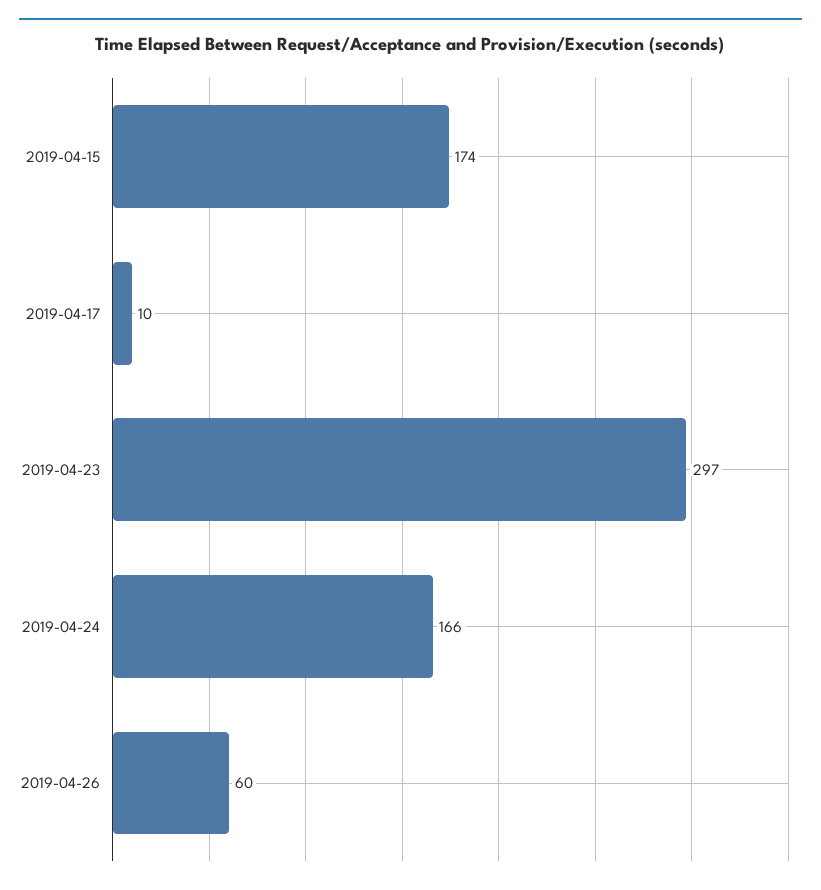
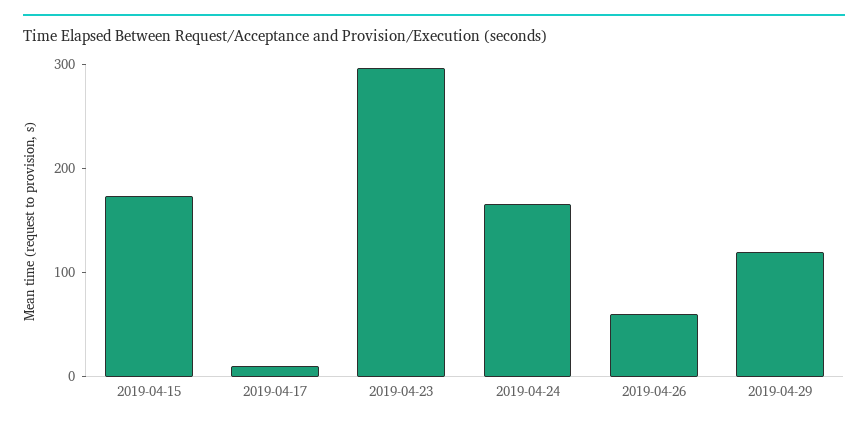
2019-04-29: none -> 120

